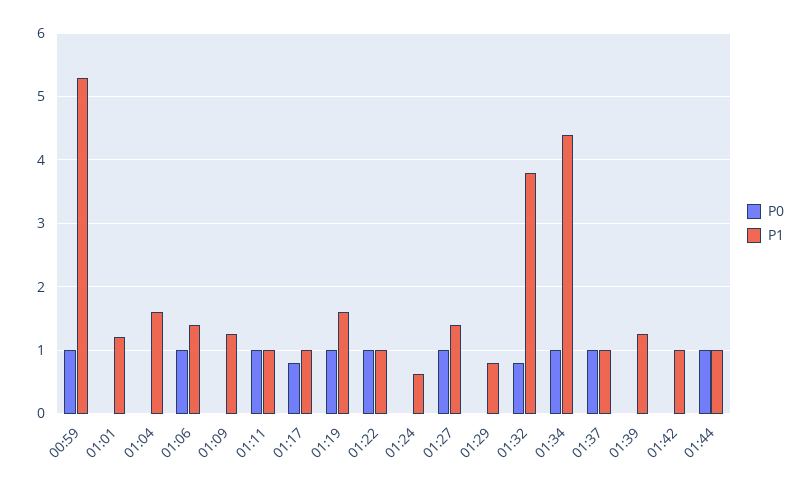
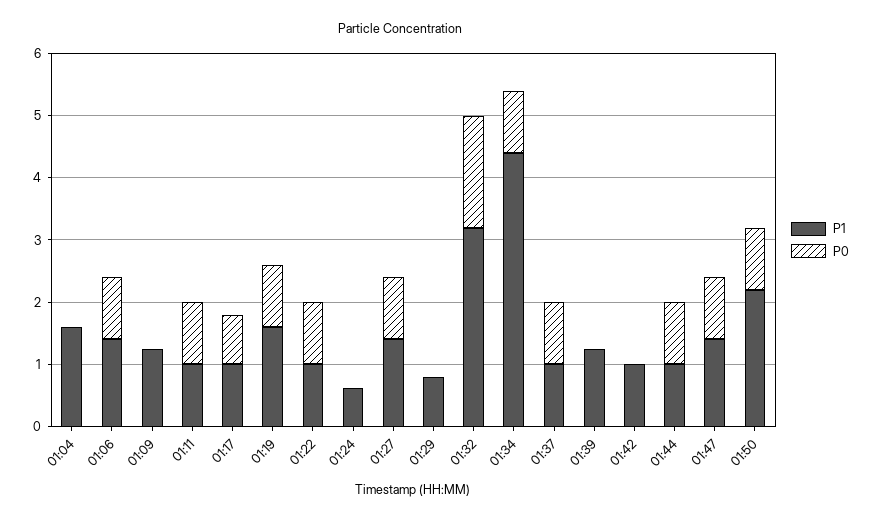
P0, 00:59: 1 -> none
P1, 00:59: 5.3 -> none
P0, 01:01: 0 -> none
P1, 01:01: 1.2 -> none
P0, 01:32: 0.8 -> 1.8
P1, 01:32: 3.8 -> 3.2
P1, 01:47: none -> 1.4
P0, 01:47: none -> 1
P1, 01:50: none -> 2.2
P0, 01:50: none -> 1

